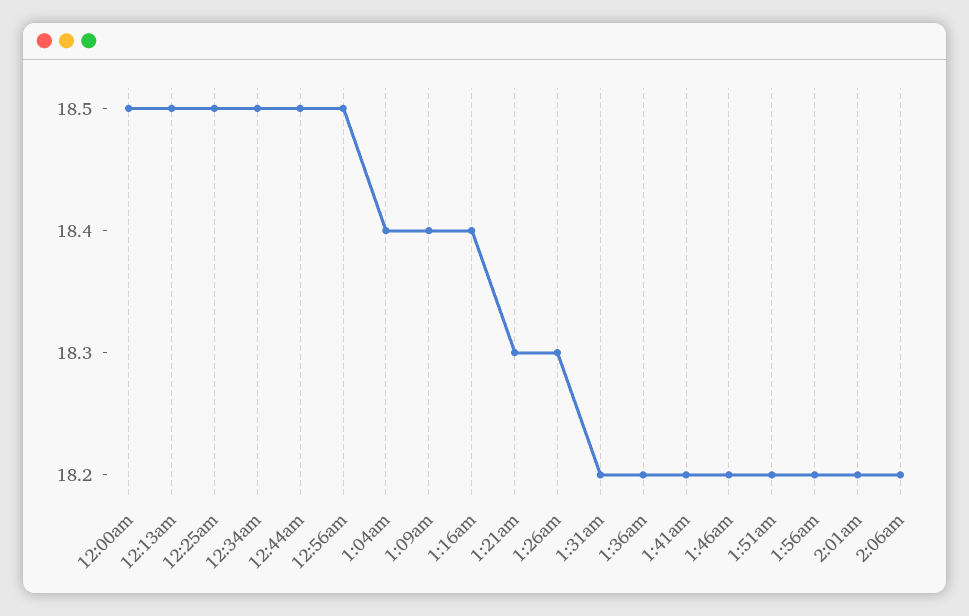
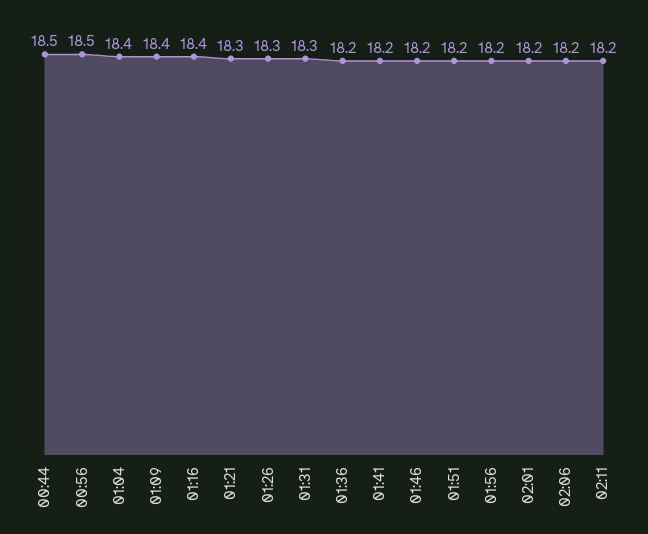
12:00am: 18.5 -> none
12:13am: 18.5 -> none
12:25am: 18.5 -> none
12:34am: 18.5 -> none
1:31am: 18.2 -> 18.3
02:11: none -> 18.2

